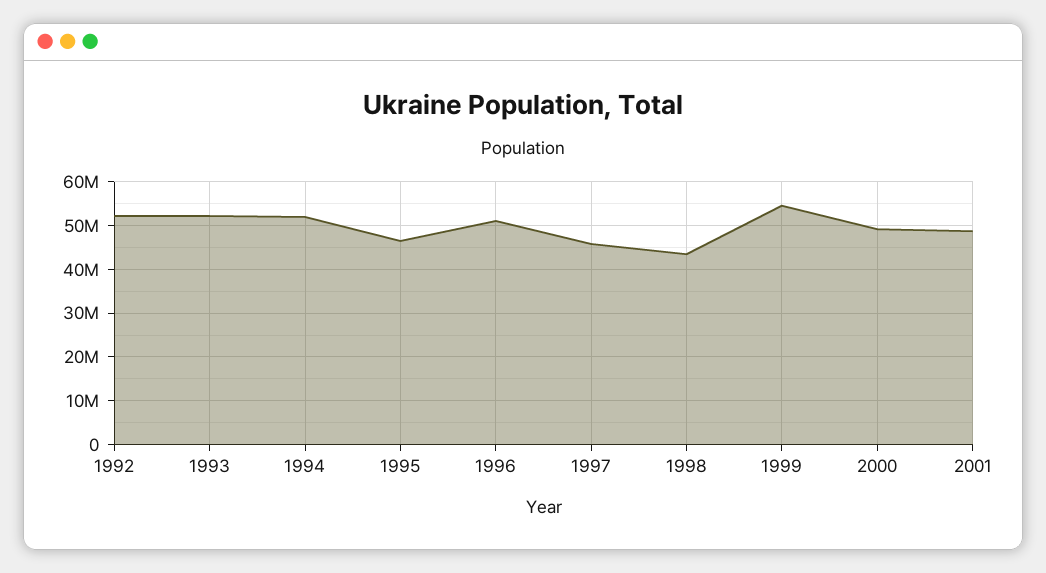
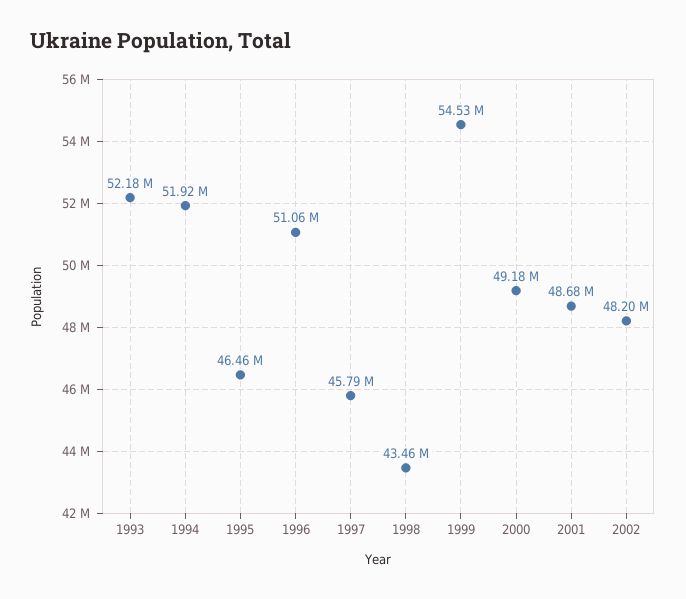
1992: 52000000 -> none
2002: none -> 48200000

